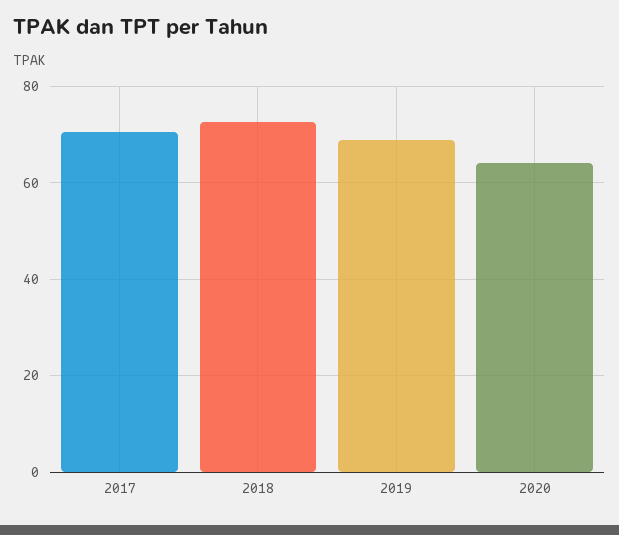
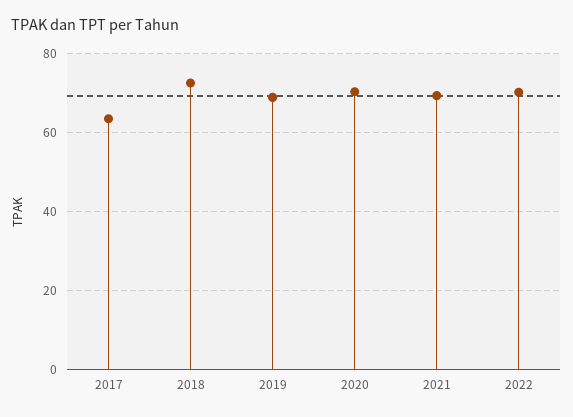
2017: 70 -> 64
2020: 64 -> 70
2021: none -> 70
2022: none -> 70

